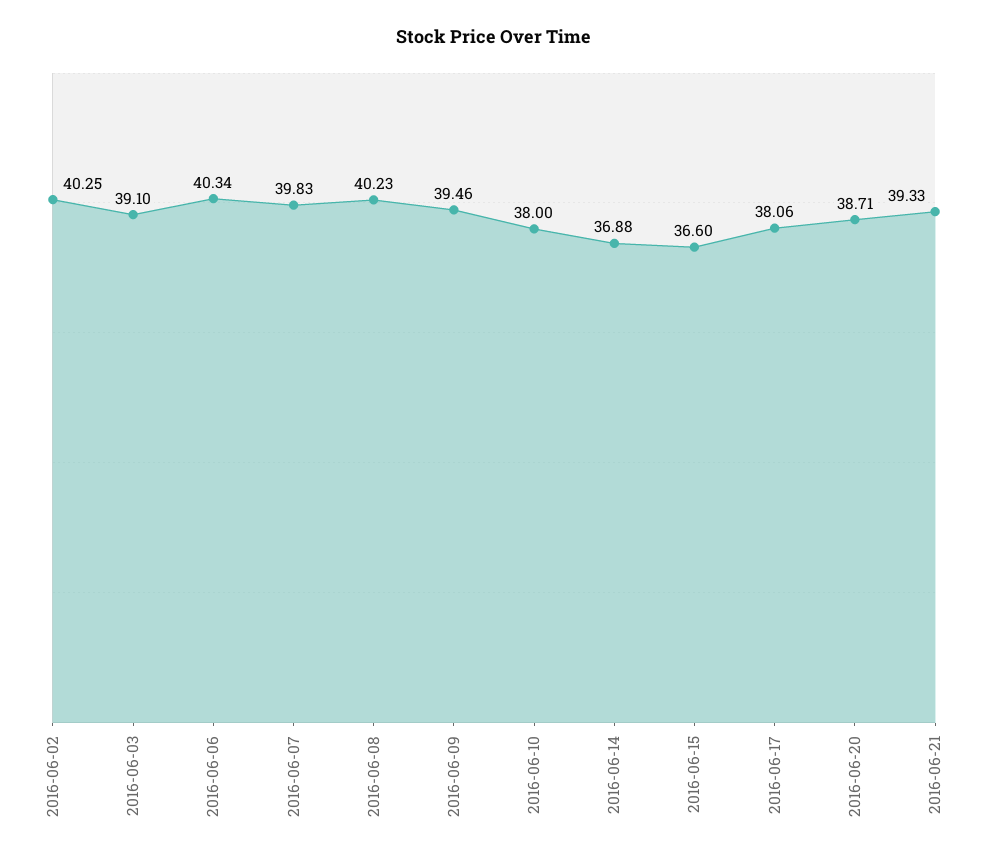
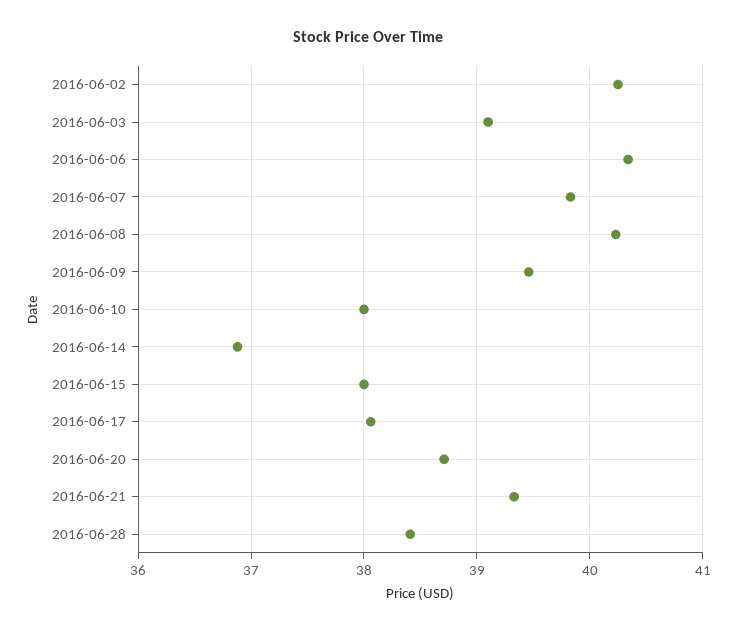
2016-06-15: 36.6 -> 38
2016-06-28: none -> 38.4

